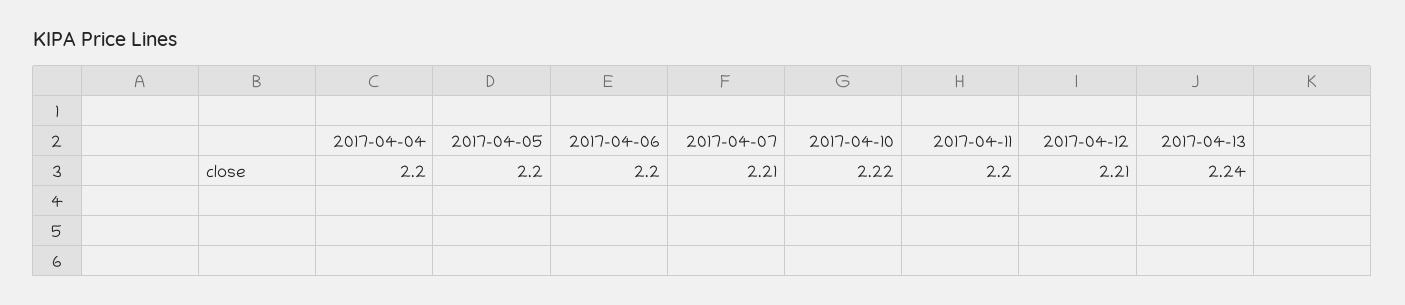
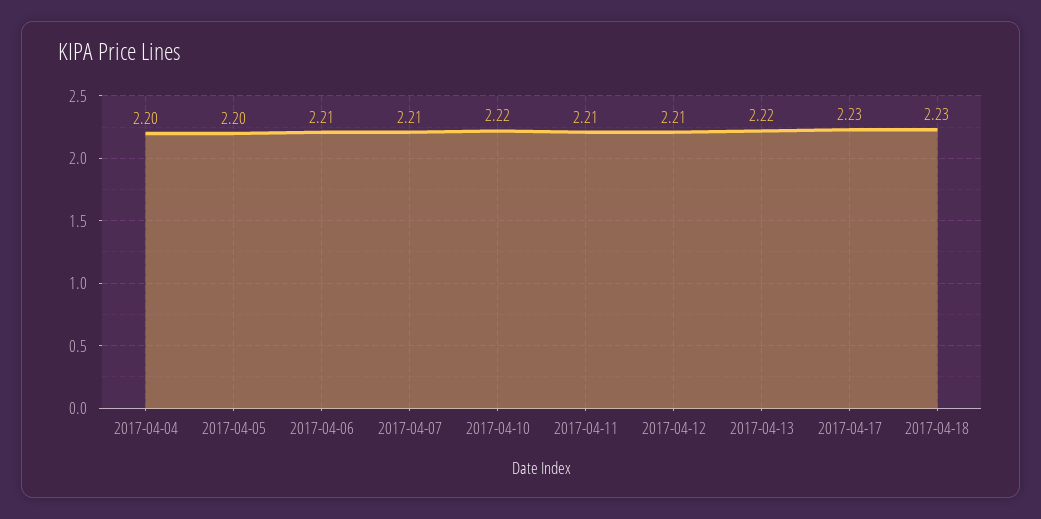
2017-04-06: 2.2 -> 2.21
2017-04-11: 2.2 -> 2.21
2017-04-13: 2.24 -> 2.22
2017-04-17: none -> 2.23
2017-04-18: none -> 2.23

